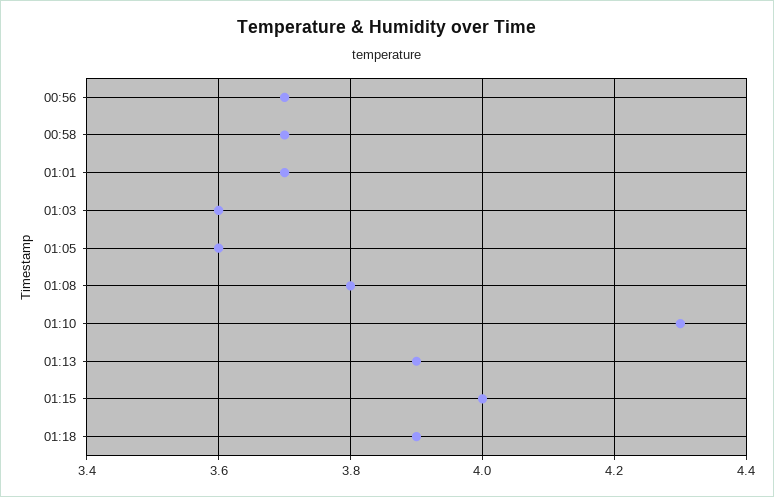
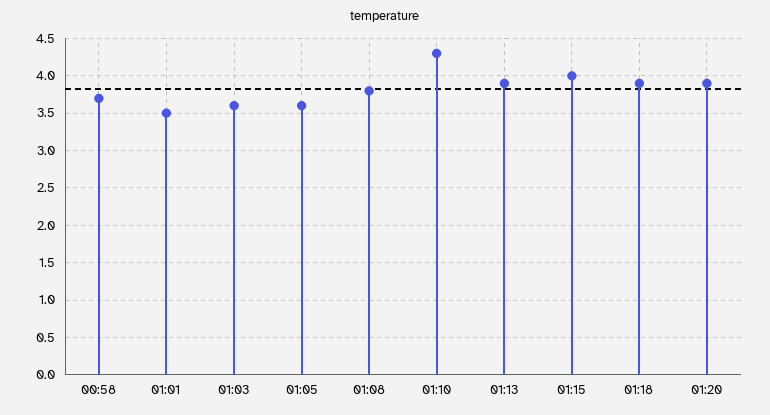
00:56: 3.7 -> none
01:01: 3.7 -> 3.5
01:20: none -> 3.9

